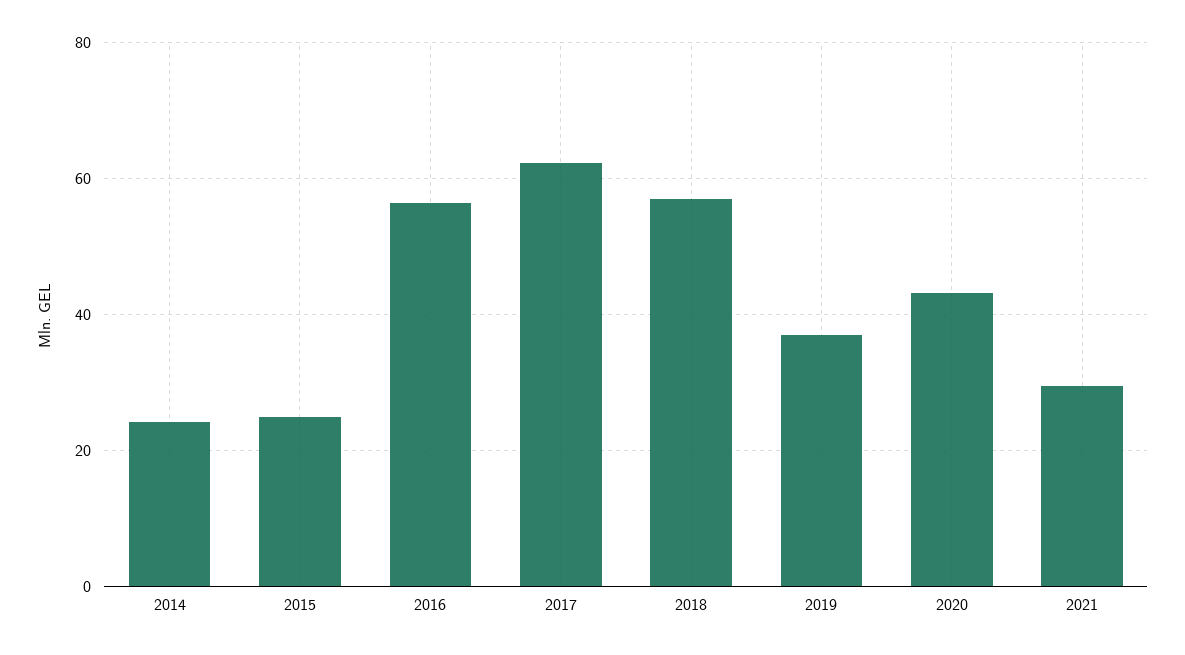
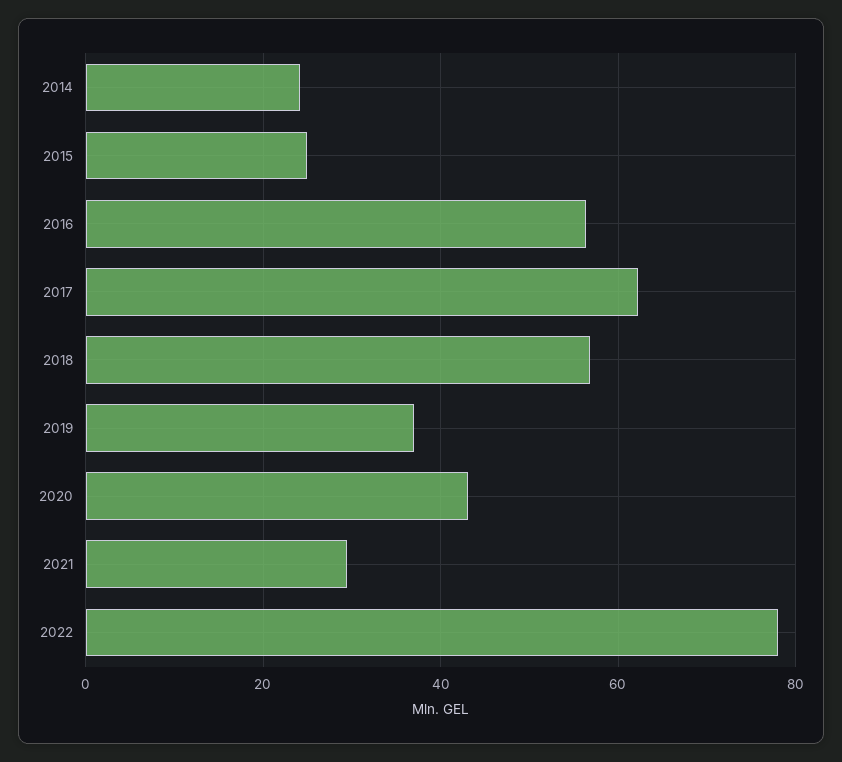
2022: none -> 78

